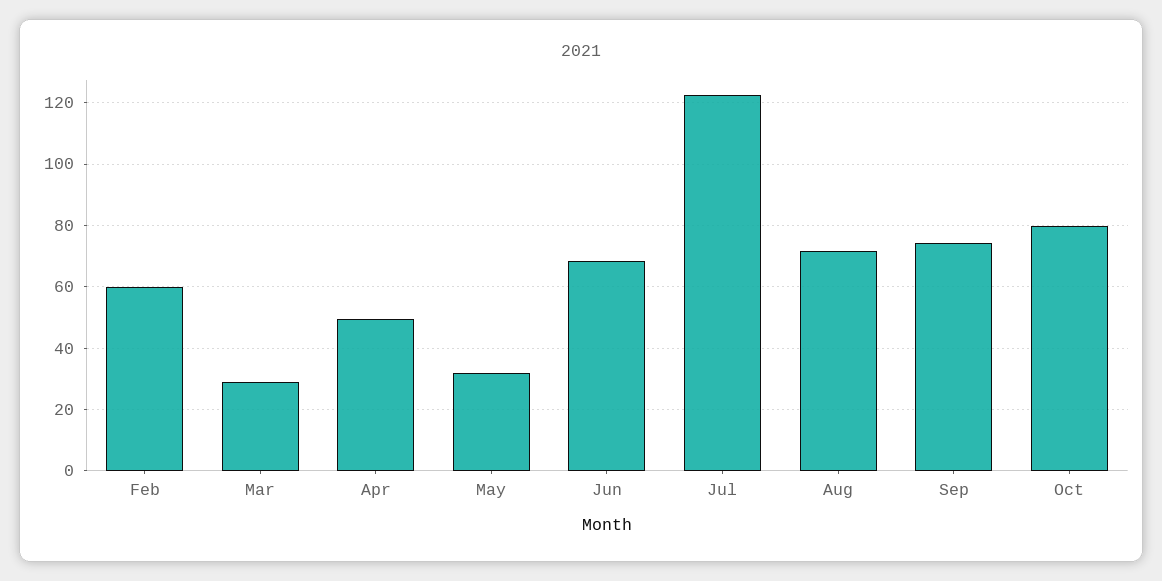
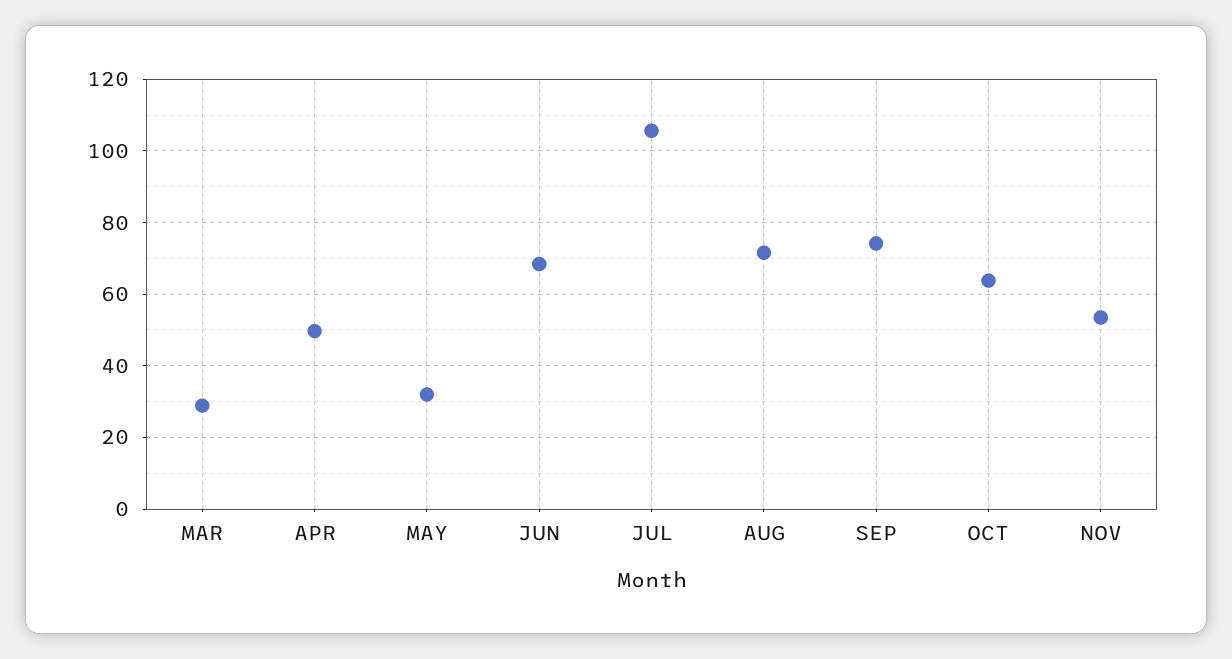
Feb: 60 -> none
Jul: 122 -> 106
Oct: 80 -> 64
NOV: none -> 54

